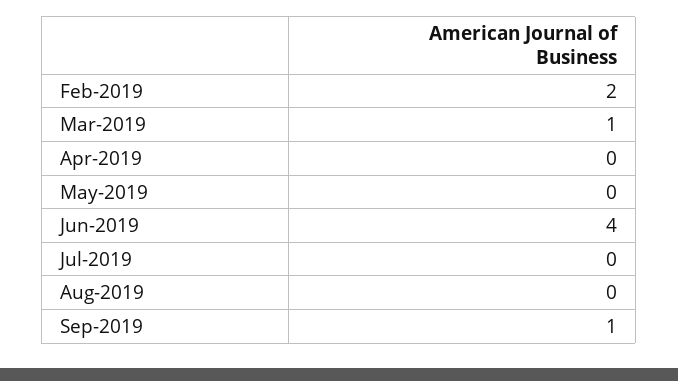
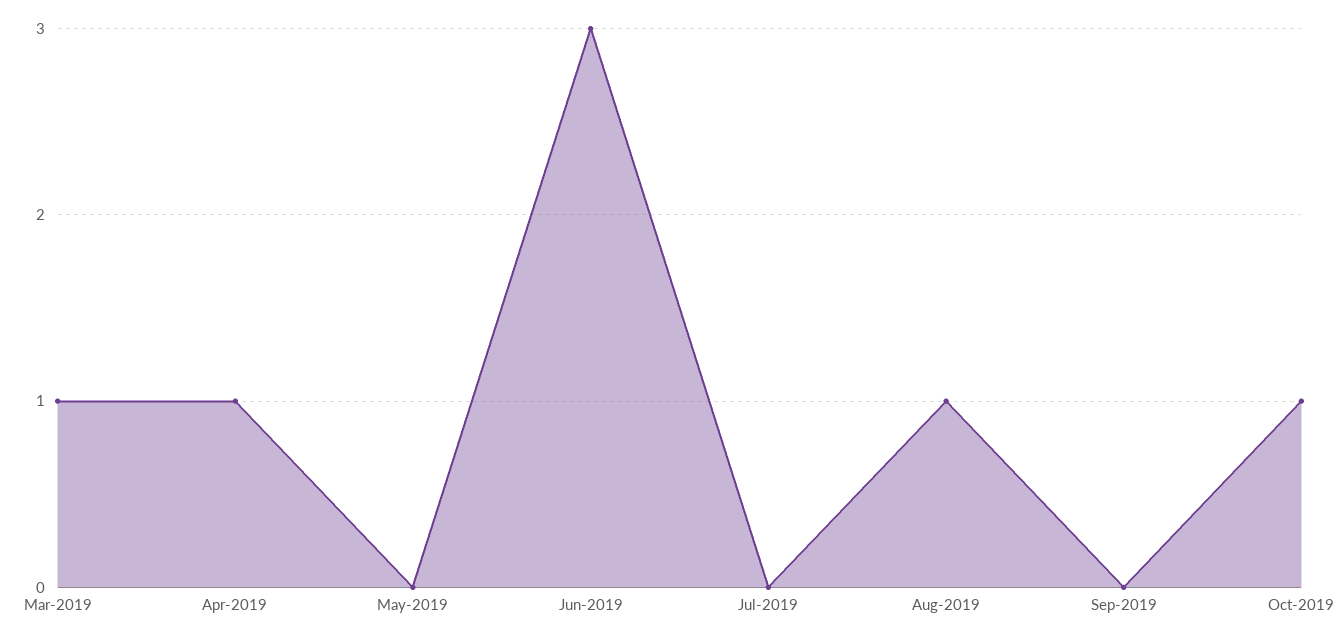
Feb-2019: 2 -> none
Apr-2019: 0 -> 1
Jun-2019: 4 -> 3
Aug-2019: 0 -> 1
Sep-2019: 1 -> 0
Oct-2019: none -> 1

